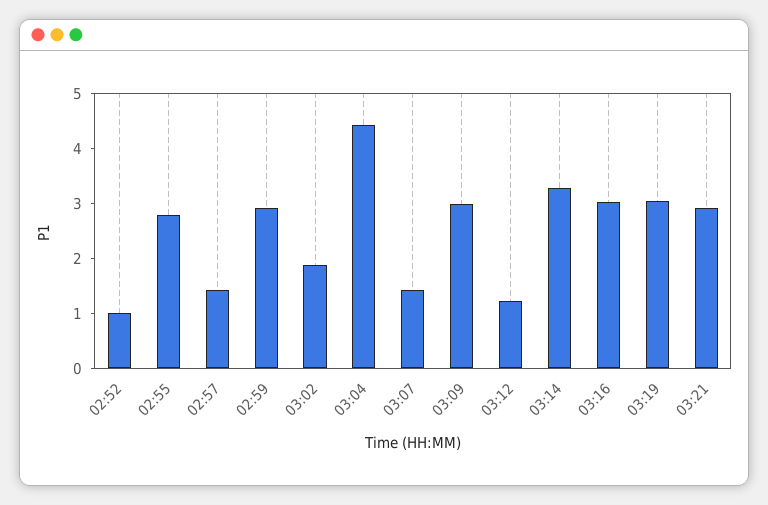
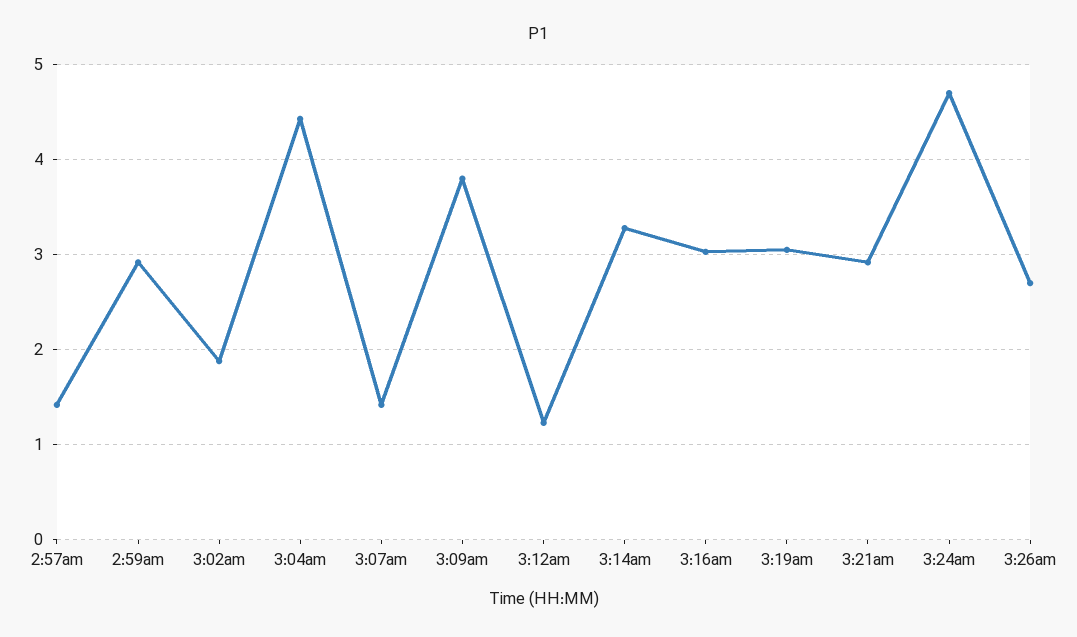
02:52: 1 -> none
02:55: 2.8 -> none
03:09: 3 -> 3.8
3:24am: none -> 4.7
3:26am: none -> 2.7

